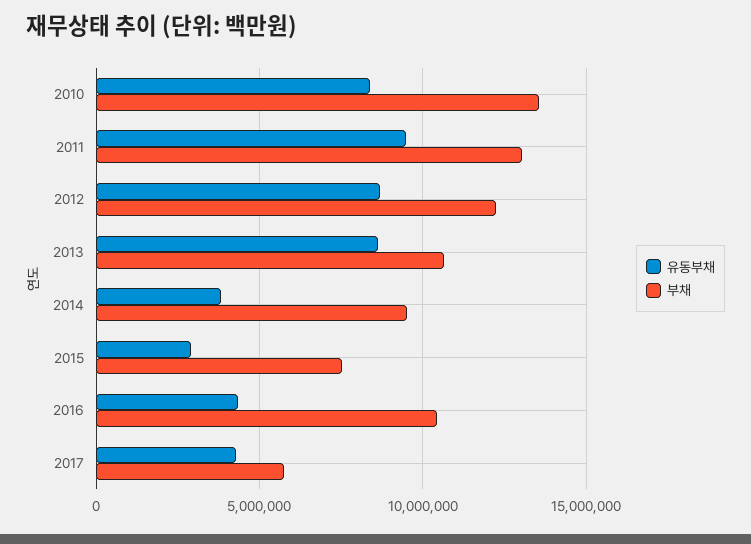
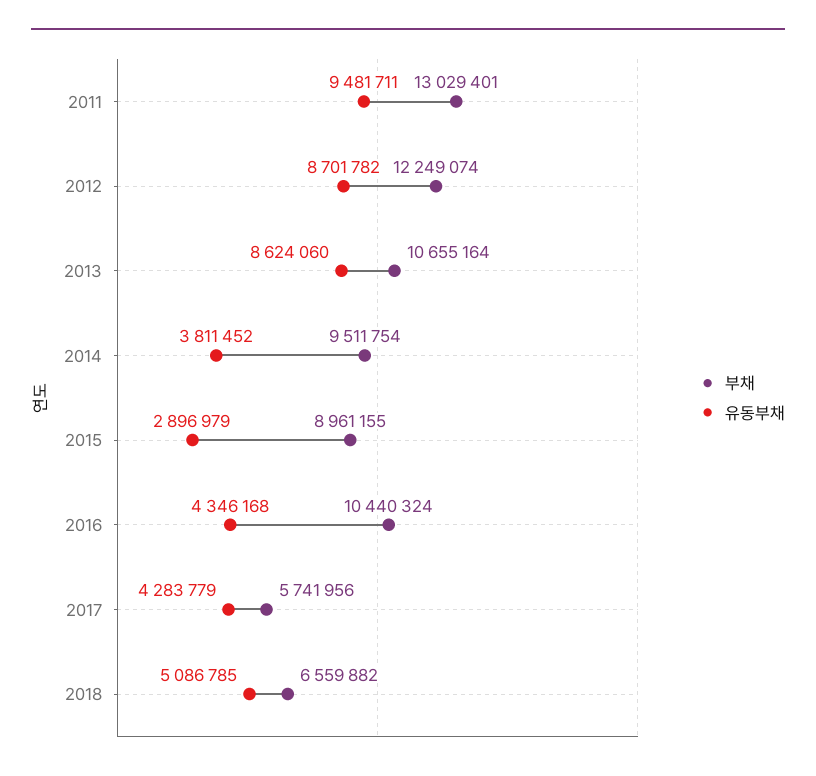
유동부채, 2010: 8500000 -> none
부채, 2010: 13500000 -> none
부채, 2015: 7500000 -> 8961155
부채, 2018: none -> 6559882
유동부채, 2018: none -> 5086785

